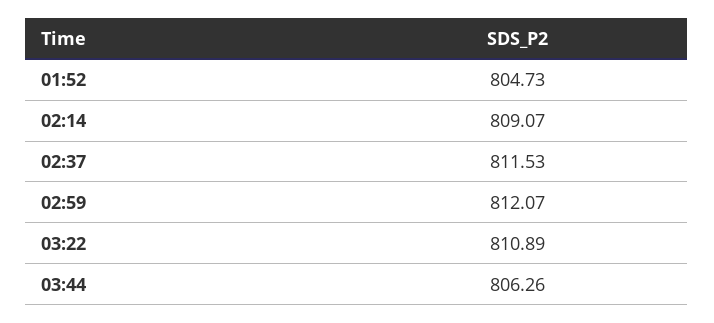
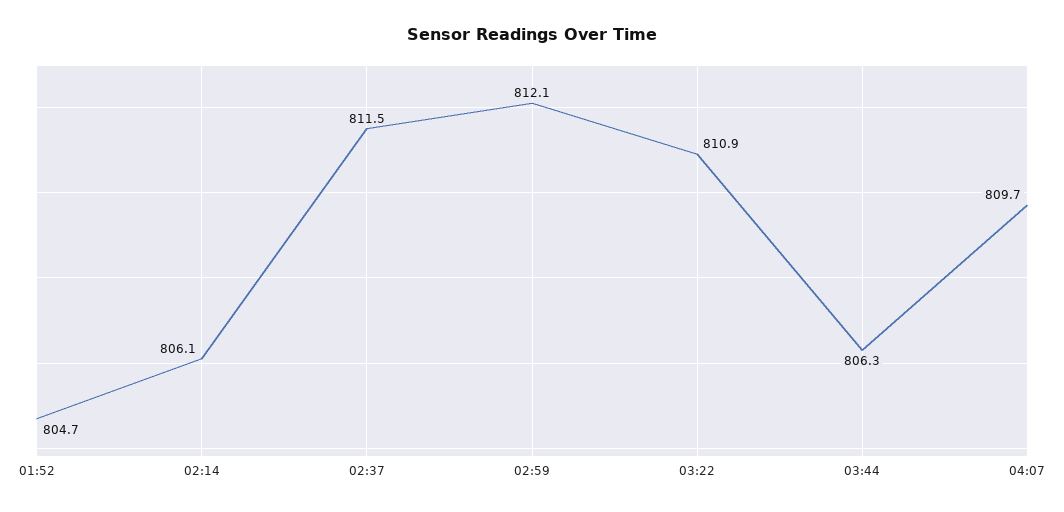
02:14: 809.07 -> 806.1
04:07: none -> 809.7

